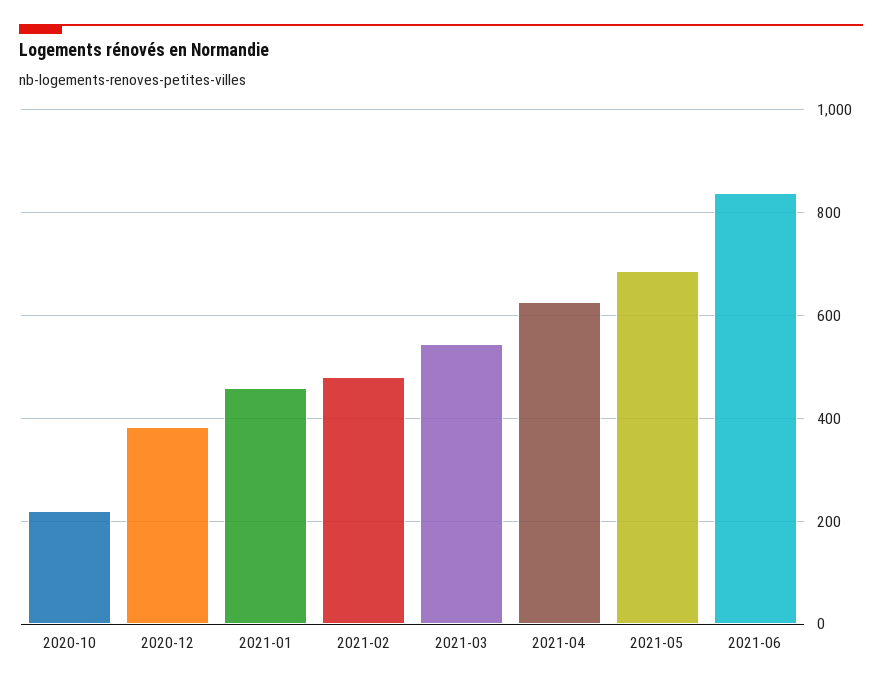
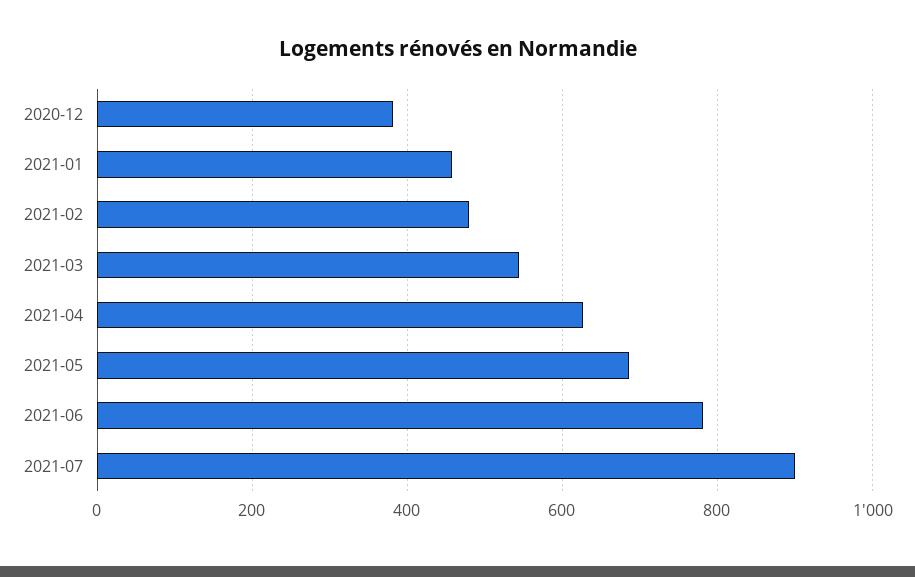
2020-10: 220 -> none
2021-06: 840 -> 780
2021-07: none -> 900

